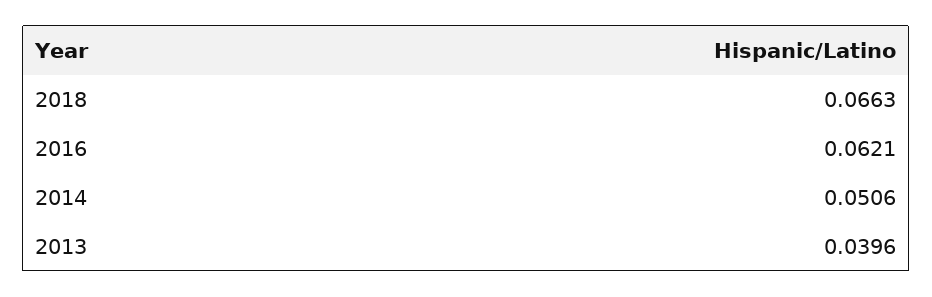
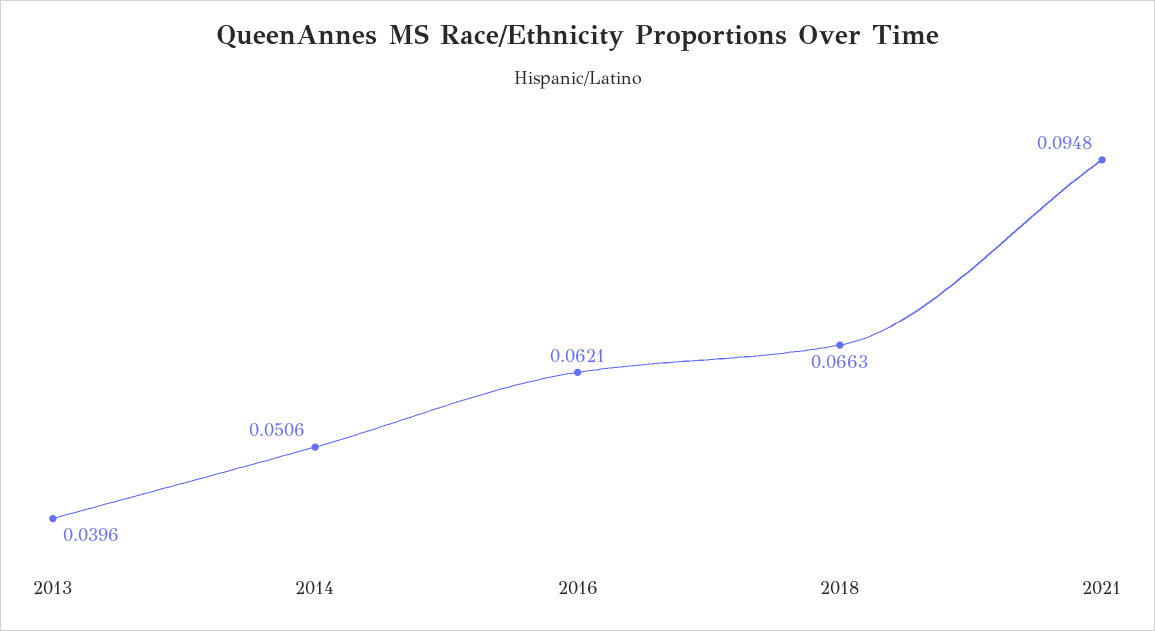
2021: none -> 0.0948

